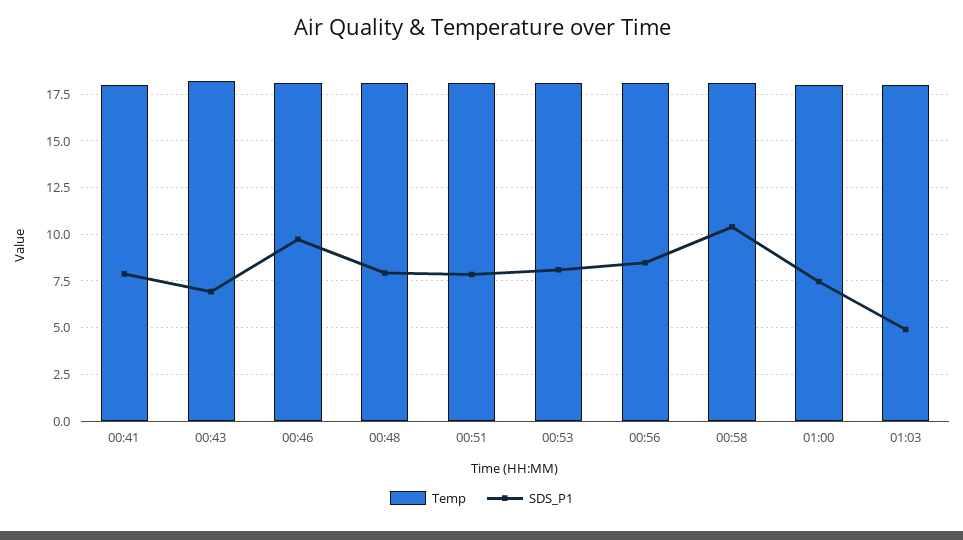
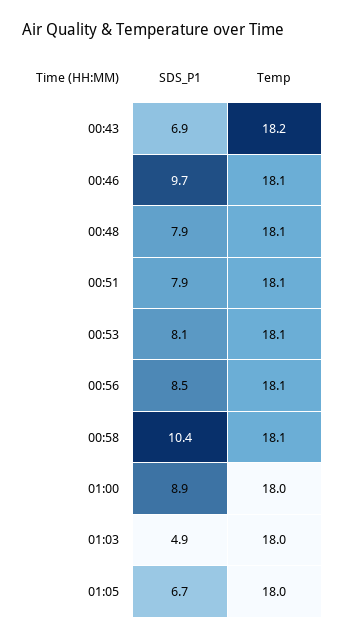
Temp, 00:41: 18 -> none
SDS_P1, 00:41: 8 -> none
SDS_P1, 01:00: 7.5 -> 8.9
SDS_P1, 01:05: none -> 6.7
Temp, 01:05: none -> 18

